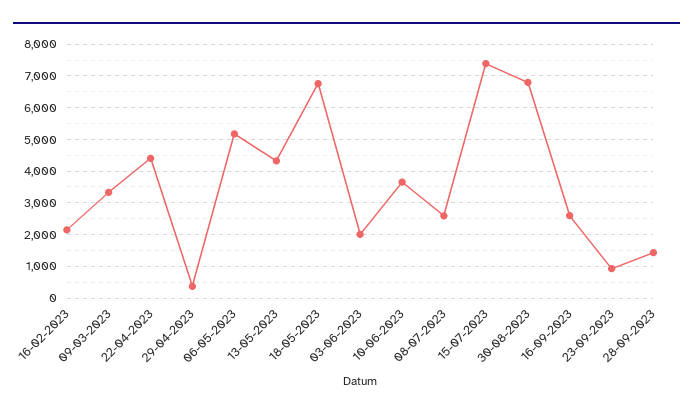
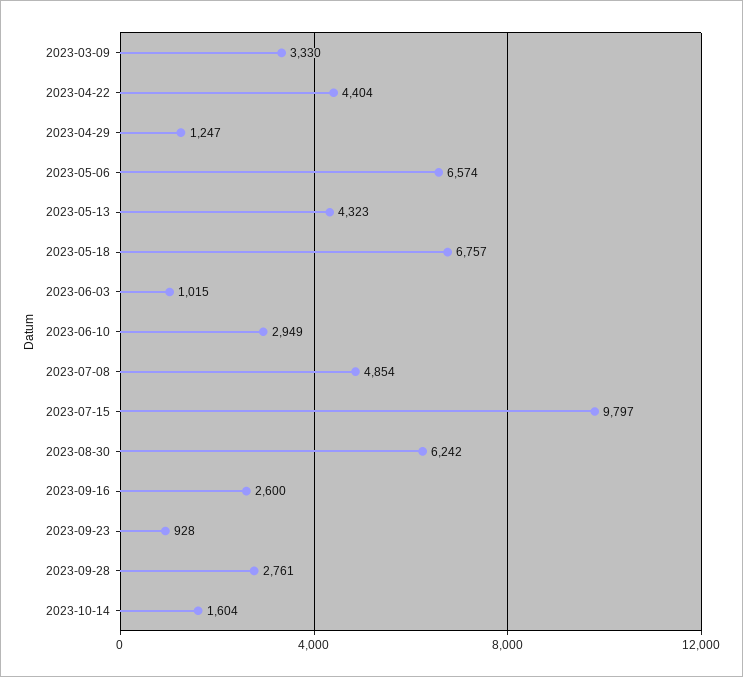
16-02-2023: 2200 -> none
29-04-2023: 400 -> 1247
06-05-2023: 5200 -> 6574
03-06-2023: 2000 -> 1015
10-06-2023: 3600 -> 2949
08-07-2023: 2600 -> 4854
15-07-2023: 7400 -> 9797
30-08-2023: 6800 -> 6242
28-09-2023: 1400 -> 2761
2023-10-14: none -> 1604

